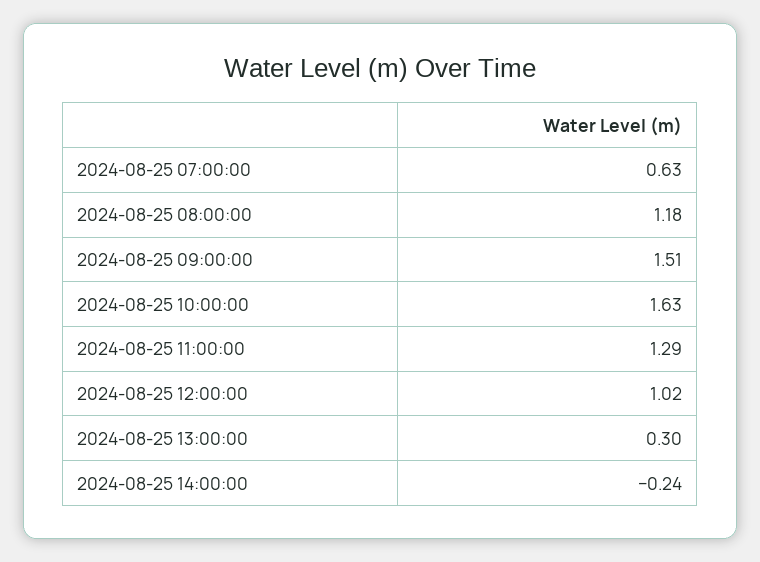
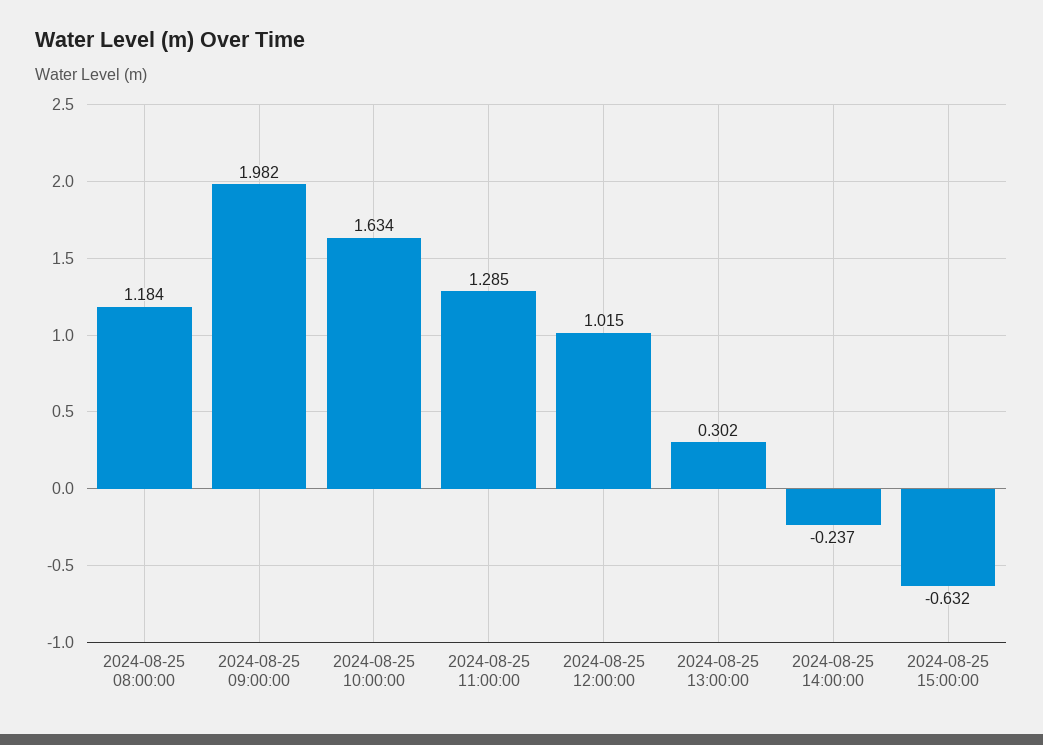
2024-08-25 07:00:00: 0.63 -> none
2024-08-25 09:00:00: 1.51 -> 1.982
2024-08-25 15:00:00: none -> -0.632

